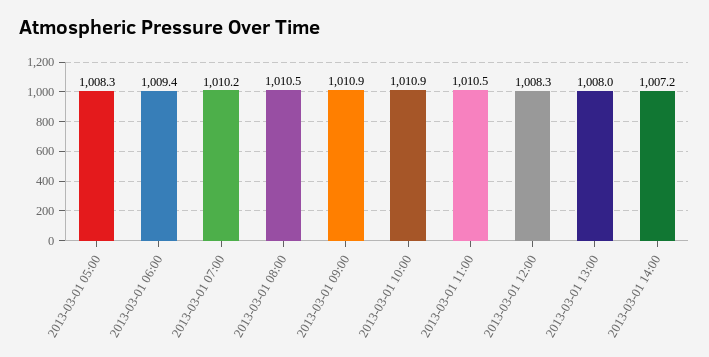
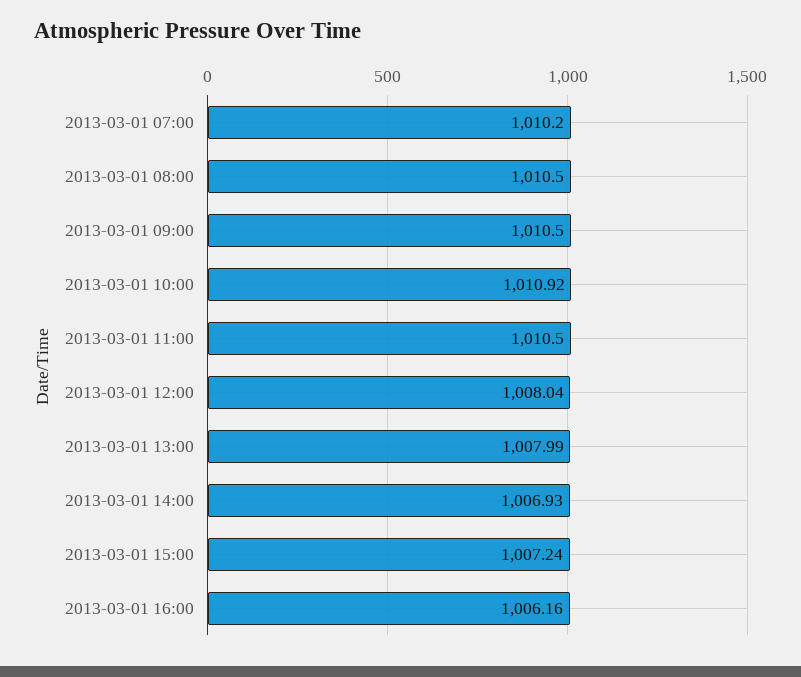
2013-03-01 05:00: 1008.3 -> none
2013-03-01 06:00: 1009.4 -> none
2013-03-01 09:00: 1010.9 -> 1010.5
2013-03-01 12:00: 1008.3 -> 1008.04
2013-03-01 14:00: 1007.2 -> 1006.93
2013-03-01 15:00: none -> 1007.24
2013-03-01 16:00: none -> 1006.16

